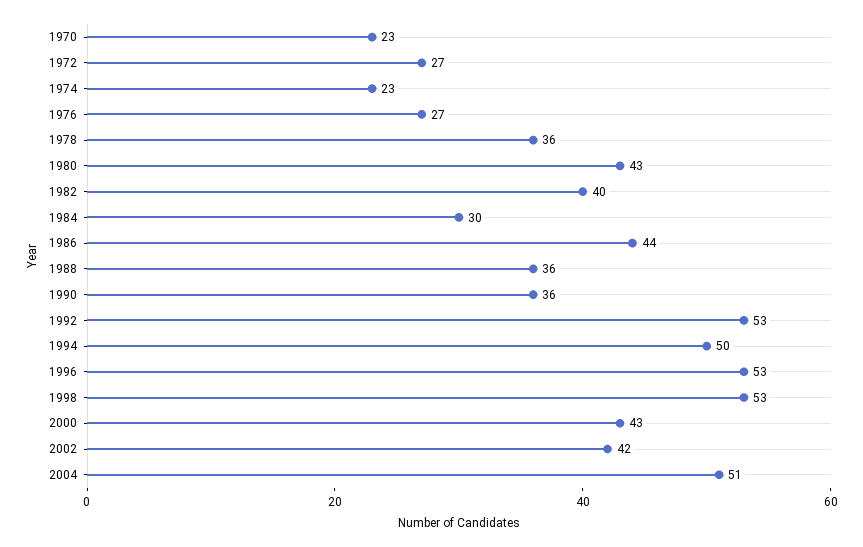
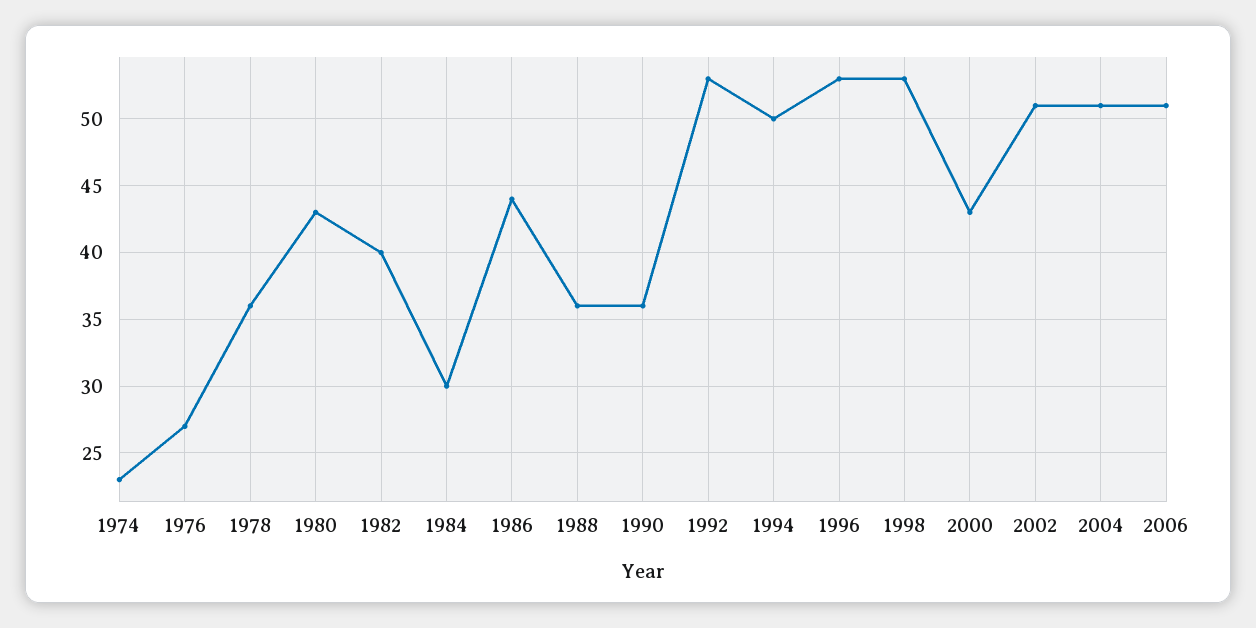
1970: 23 -> none
1972: 27 -> none
2002: 42 -> 51
2006: none -> 51

